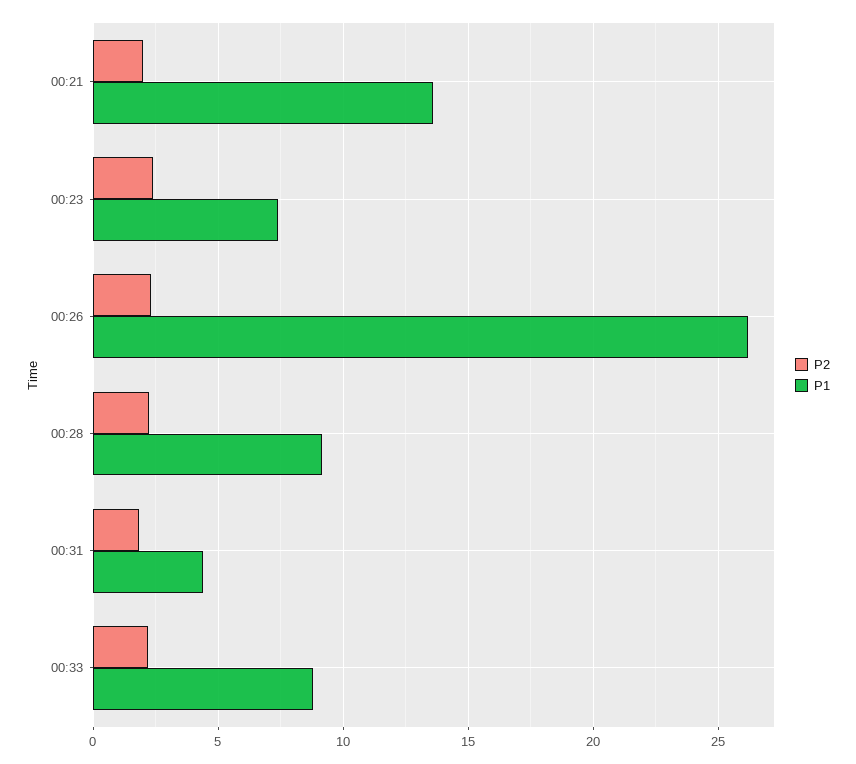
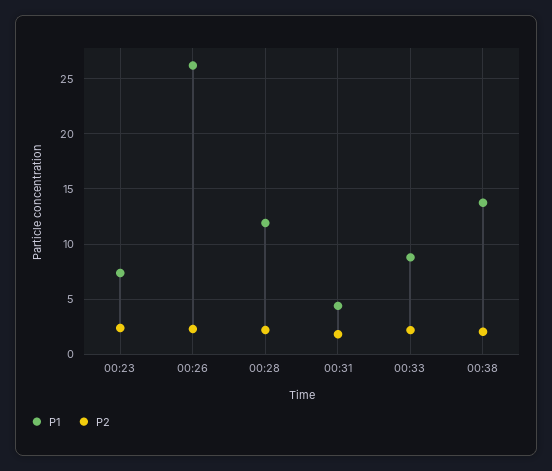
P2, 00:21: 2 -> none
P1, 00:21: 13.5 -> none
P1, 00:28: 9 -> 12
P1, 00:38: none -> 14
P2, 00:38: none -> 2

